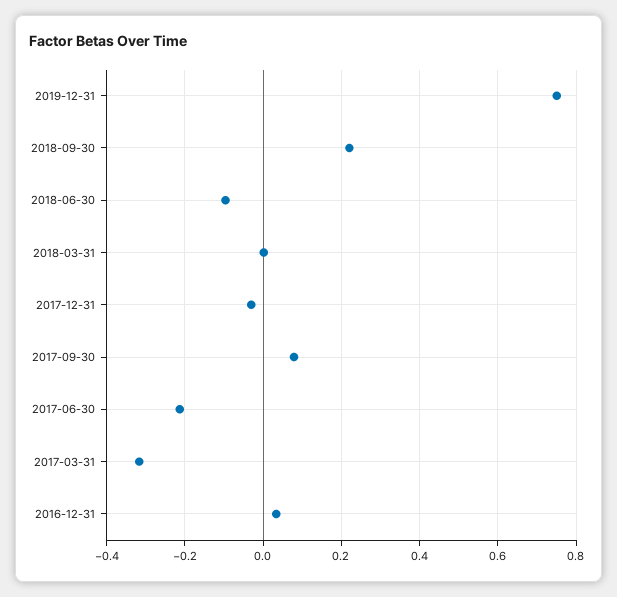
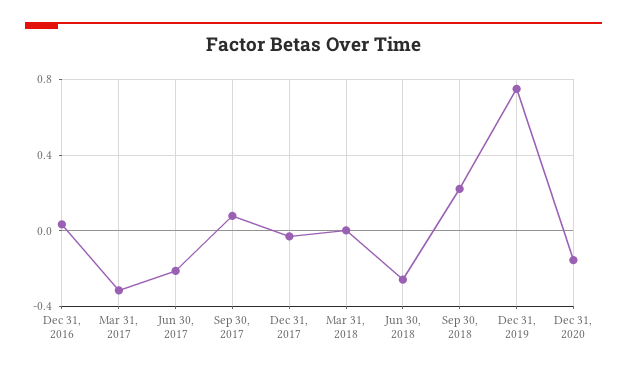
2018-06-30: -0.1 -> -0.25
Dec 31, 2020: none -> -0.15

